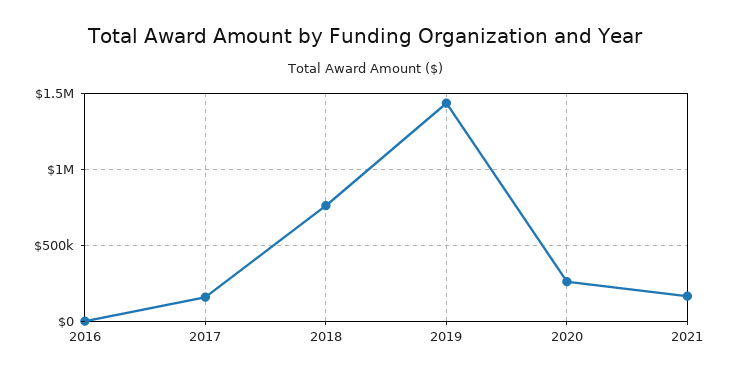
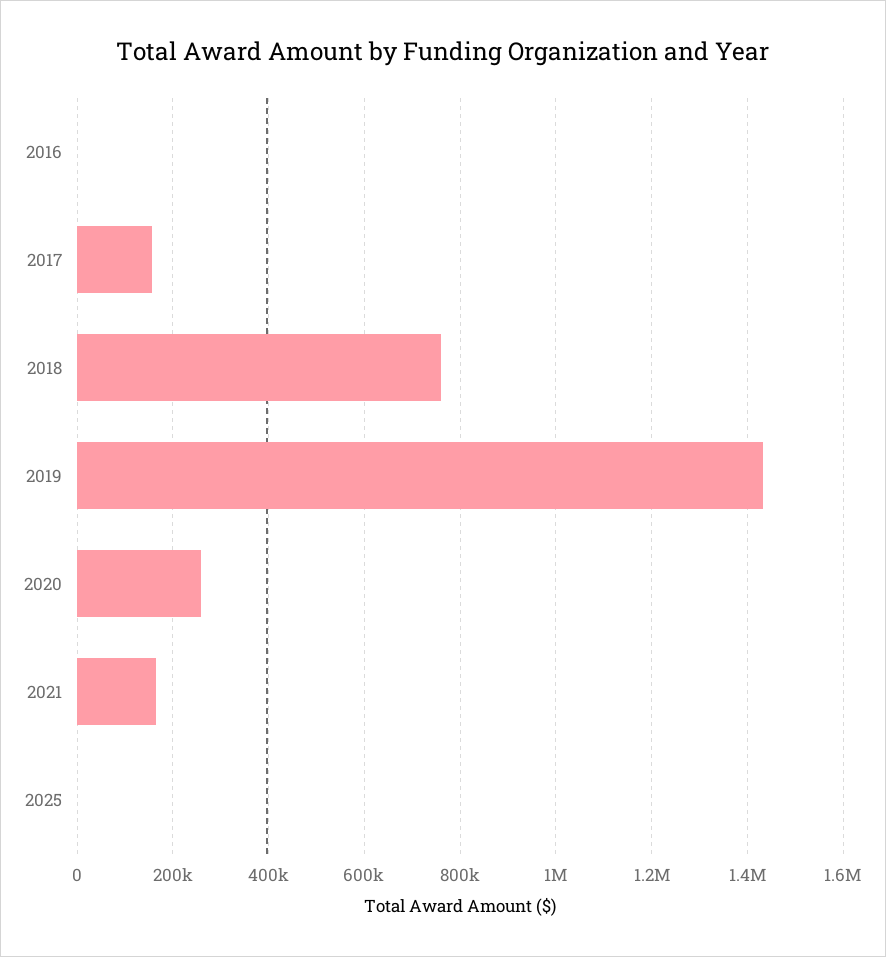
2025: none -> 0

